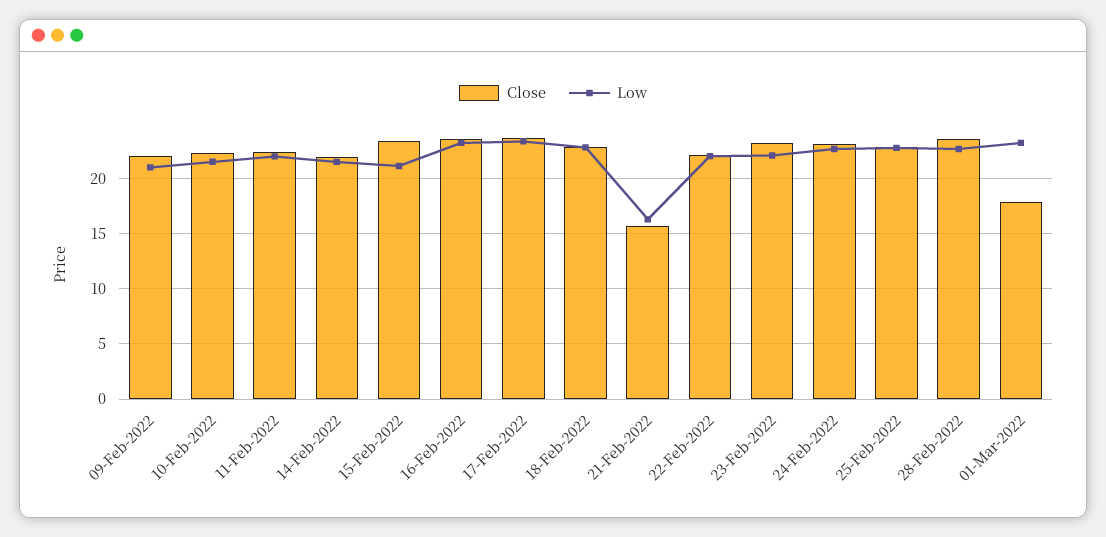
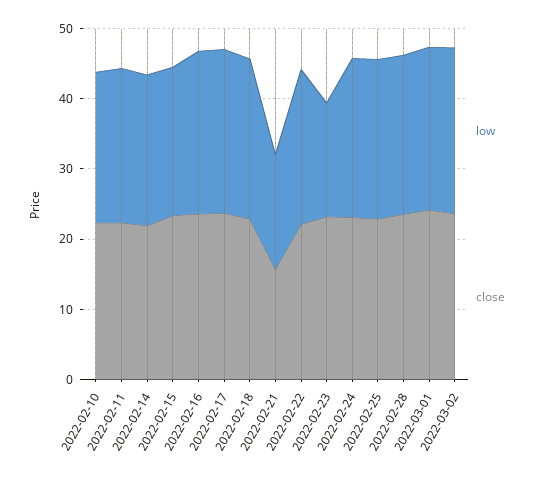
Close, 09-Feb-2022: 22 -> none
Low, 09-Feb-2022: 21 -> none
Low, 23-Feb-2022: 22 -> 16
Close, 01-Mar-2022: 18 -> 24
Low, 2022-03-02: none -> 24
Close, 2022-03-02: none -> 24

